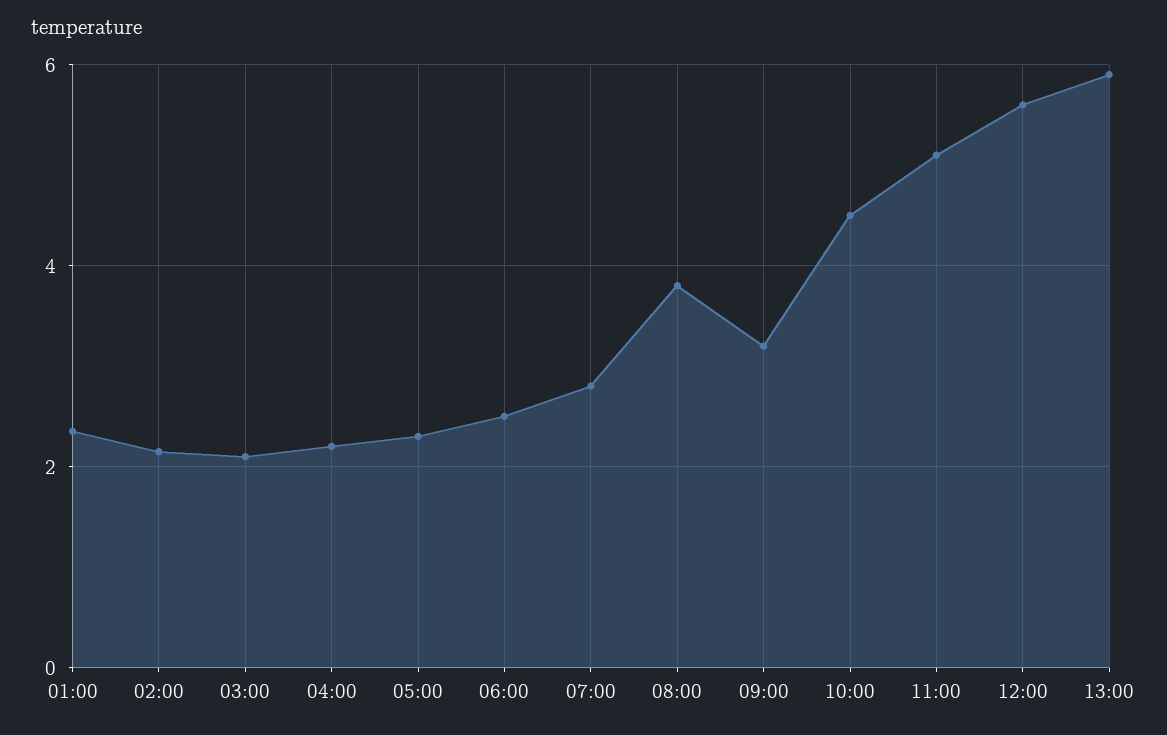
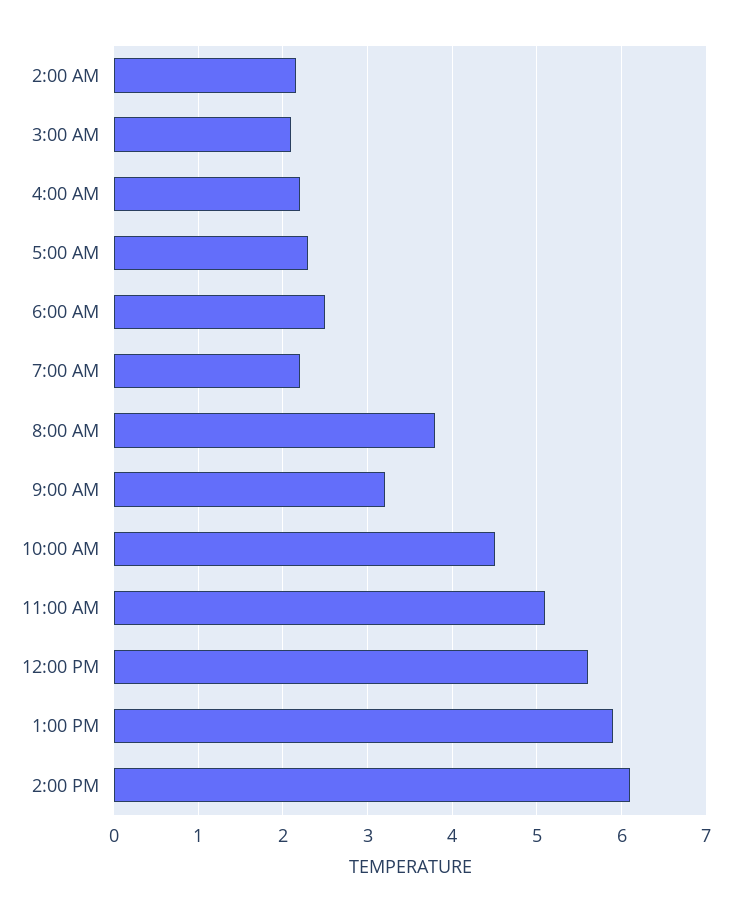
01:00: 2.4 -> none
07:00: 2.8 -> 2.2
2:00 PM: none -> 6.1

